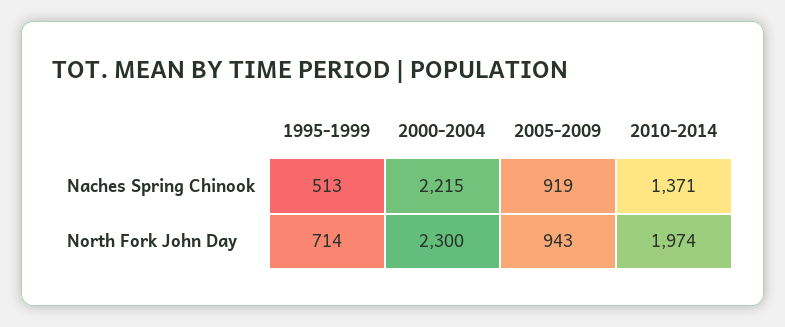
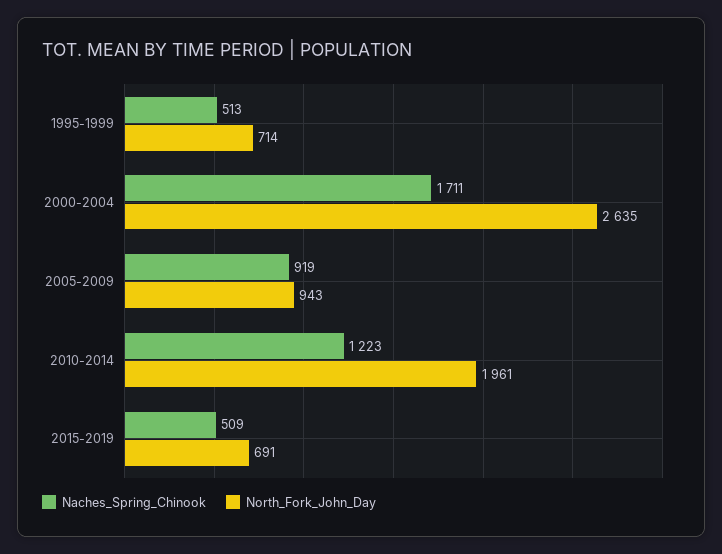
Naches Spring Chinook, 2000-2004: 2215 -> 1711
Naches Spring Chinook, 2010-2014: 1371 -> 1223
North Fork John Day, 2000-2004: 2300 -> 2635
North Fork John Day, 2010-2014: 1974 -> 1961
Naches Spring Chinook, 2015-2019: none -> 509
North Fork John Day, 2015-2019: none -> 691

